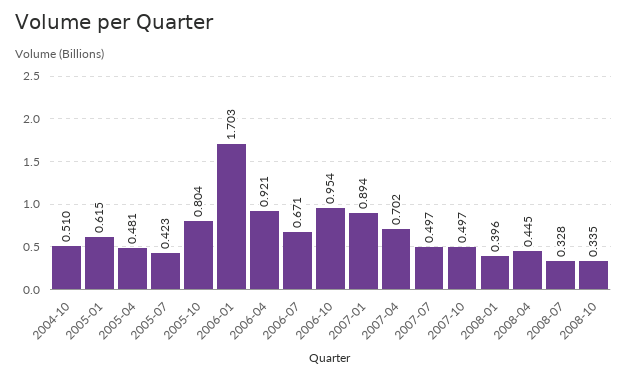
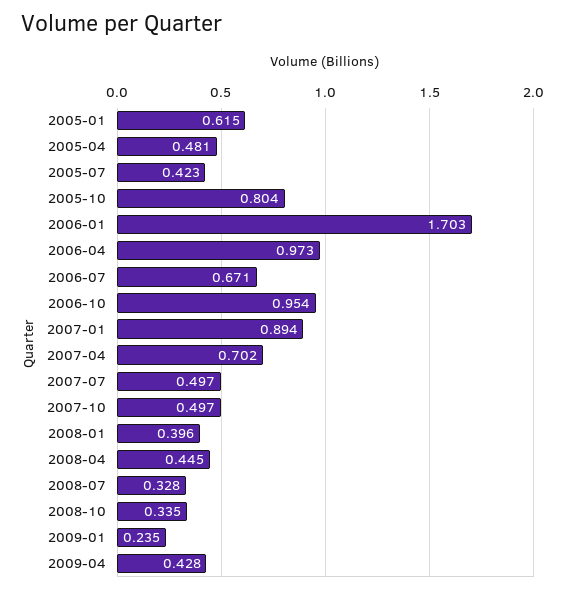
2004-10: 0.51 -> none
2006-04: 0.921 -> 0.973
2009-01: none -> 0.235
2009-04: none -> 0.428

